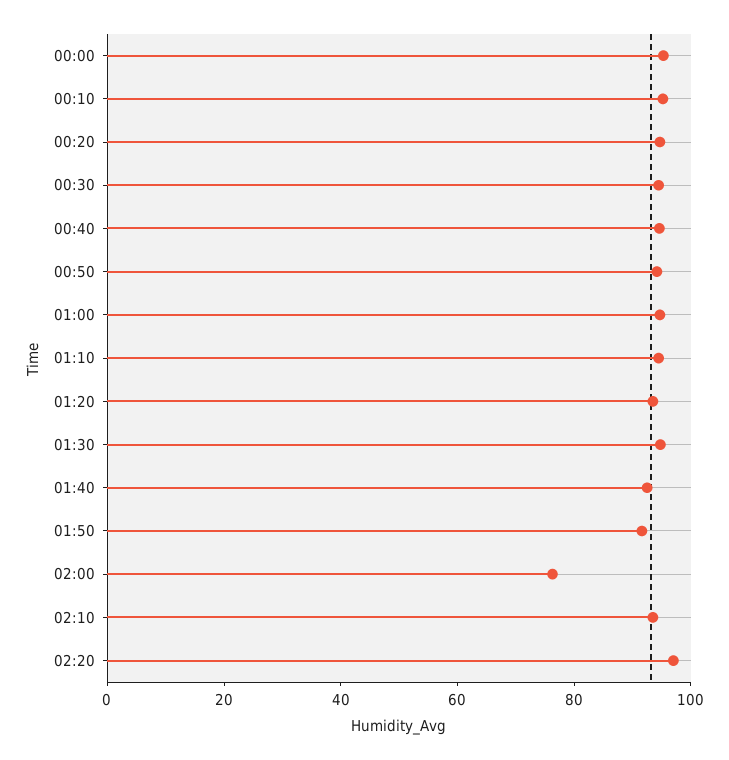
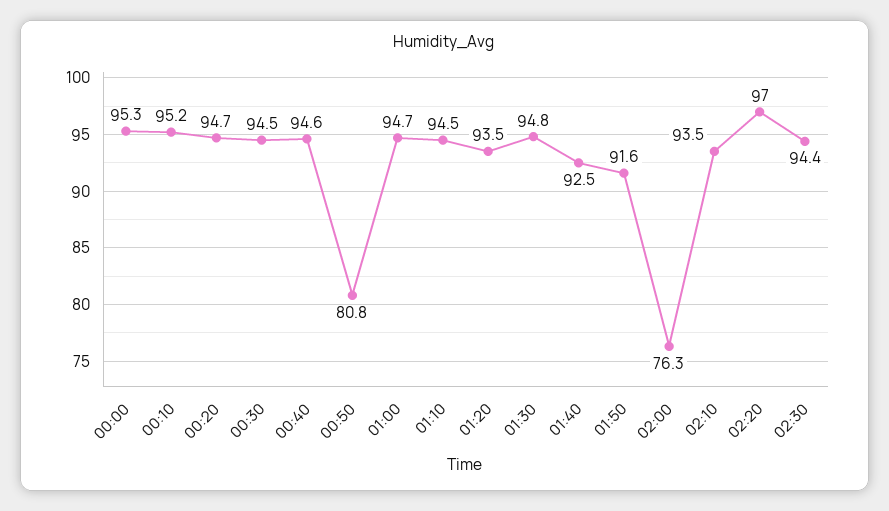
00:50: 95 -> 80.8
02:30: none -> 94.4

